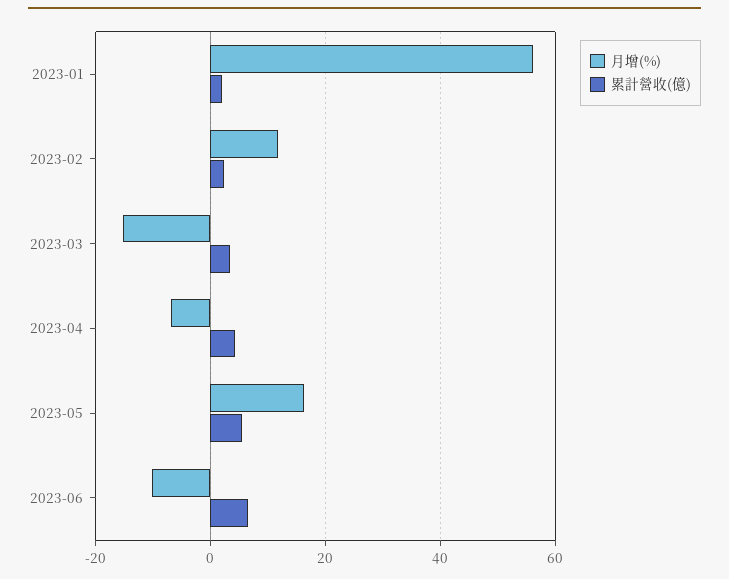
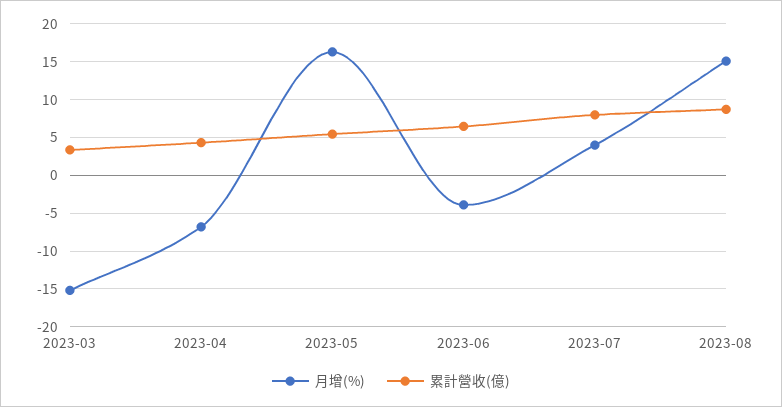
月增(%), 2023-01: 56 -> none
累計營收(億), 2023-01: 2 -> none
月增(%), 2023-02: 12 -> none
累計營收(億), 2023-02: 2 -> none
月增(%), 2023-06: -10 -> -4
月增(%), 2023-07: none -> 4
累計營收(億), 2023-07: none -> 8
月增(%), 2023-08: none -> 15
累計營收(億), 2023-08: none -> 9

